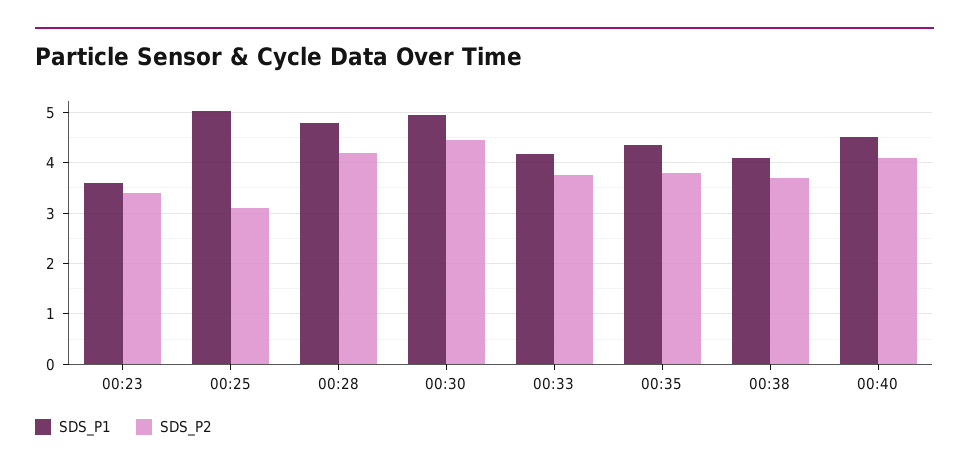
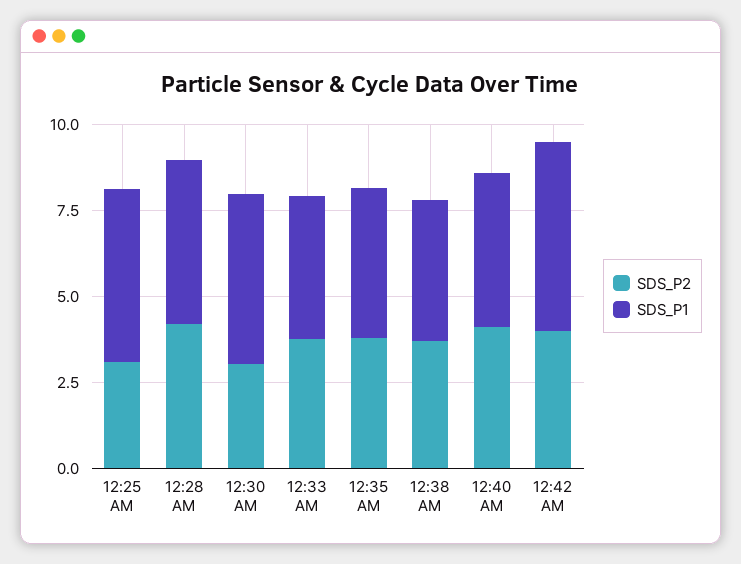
SDS_P1, 00:23: 3.6 -> none
SDS_P2, 00:23: 3.4 -> none
SDS_P2, 00:30: 4.4 -> 3
SDS_P2, 12:42 AM: none -> 4
SDS_P1, 12:42 AM: none -> 5.5

